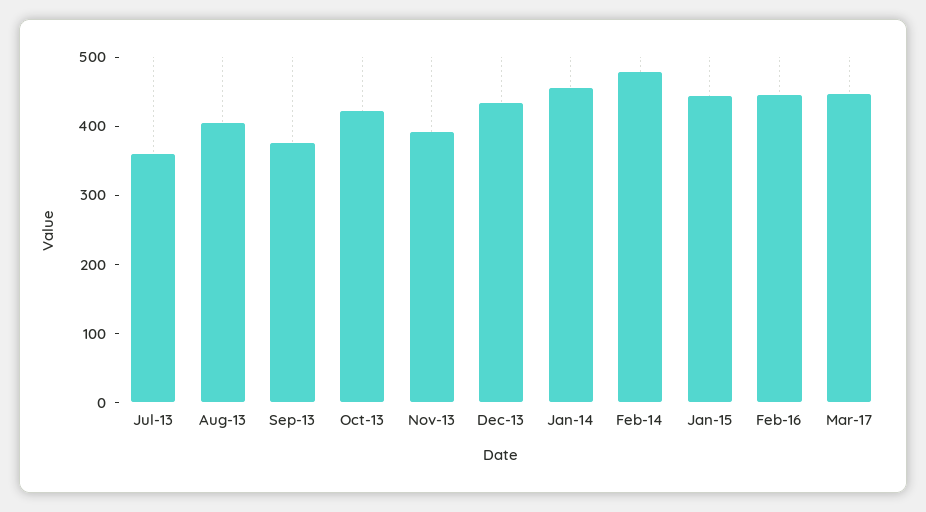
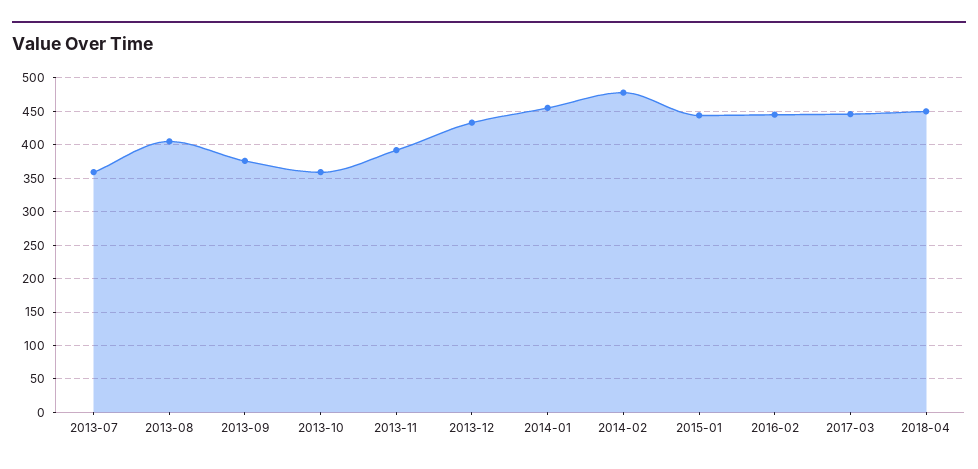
Oct-13: 420 -> 360
2018-04: none -> 450

